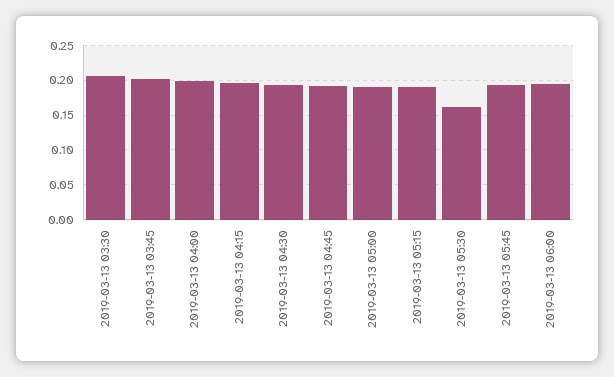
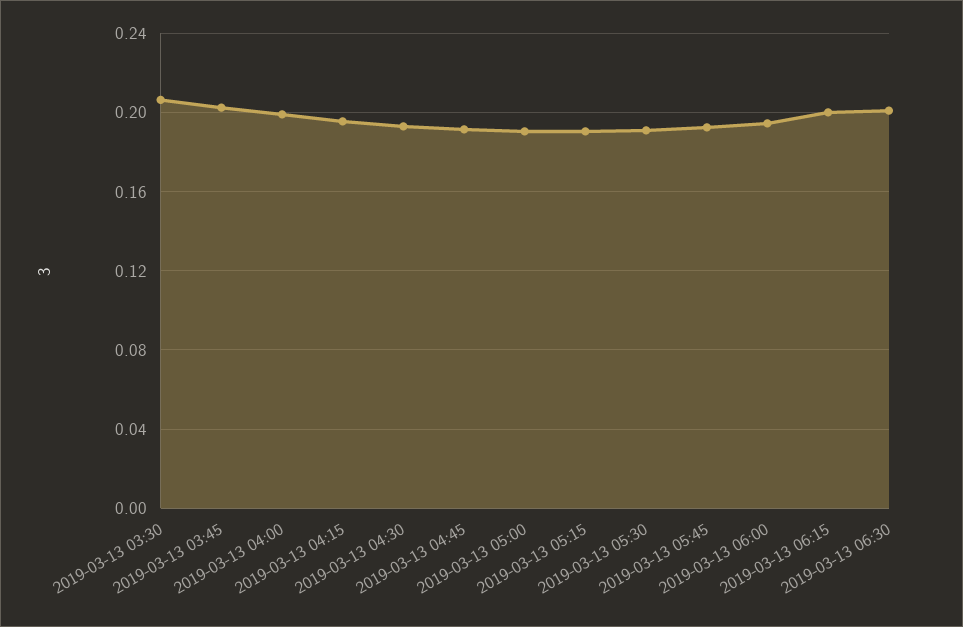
2019-03-13 05:30: 0.16 -> 0.19
2019-03-13 06:15: none -> 0.2
2019-03-13 06:30: none -> 0.2

